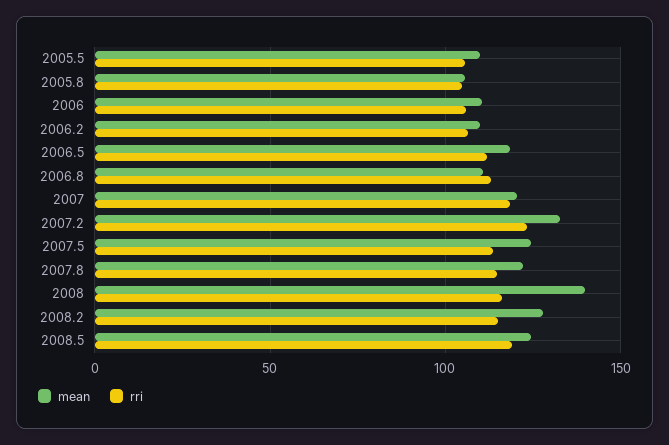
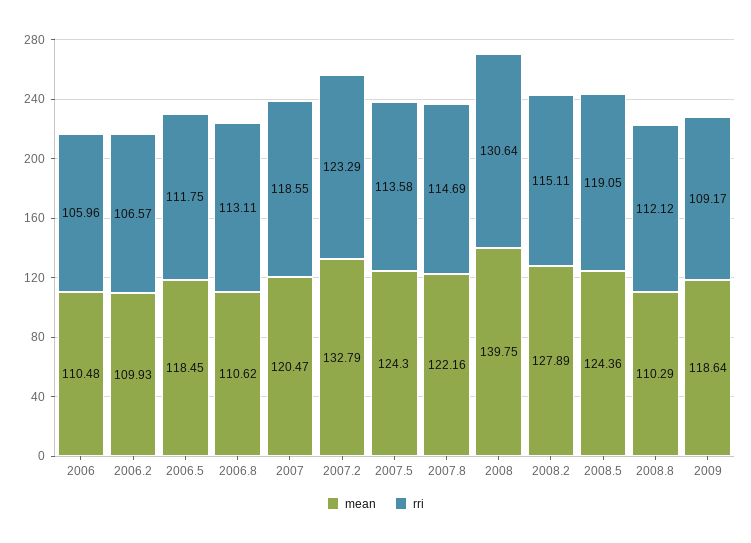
mean, 2005.5: 110 -> none
rri, 2005.5: 105 -> none
mean, 2005.8: 105 -> none
rri, 2005.8: 105 -> none
rri, 2008: 115 -> 130.64
mean, 2008.8: none -> 110.29
rri, 2008.8: none -> 112.12
mean, 2009: none -> 118.64
rri, 2009: none -> 109.17

